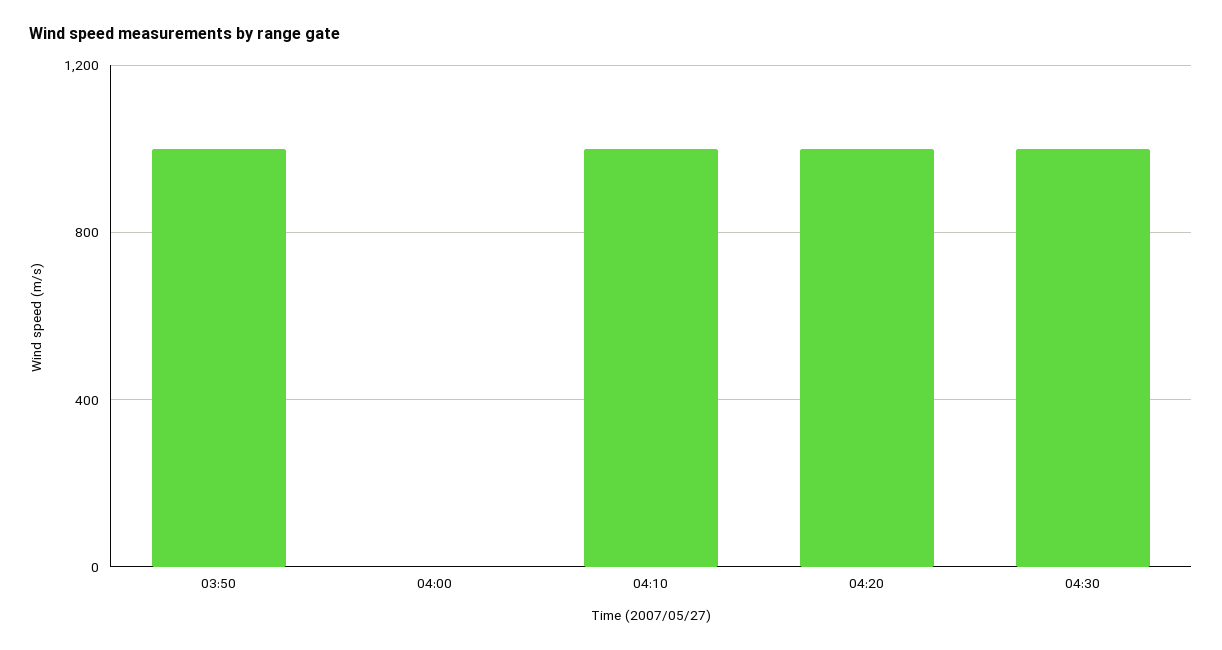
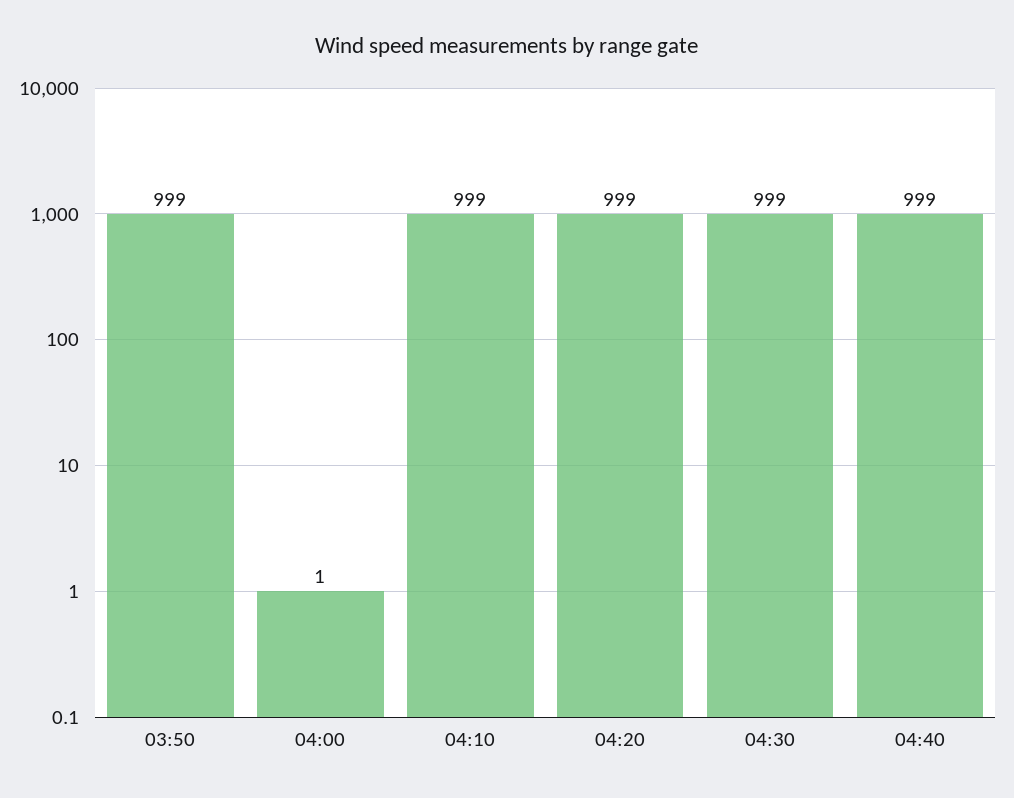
04:40: none -> 999

